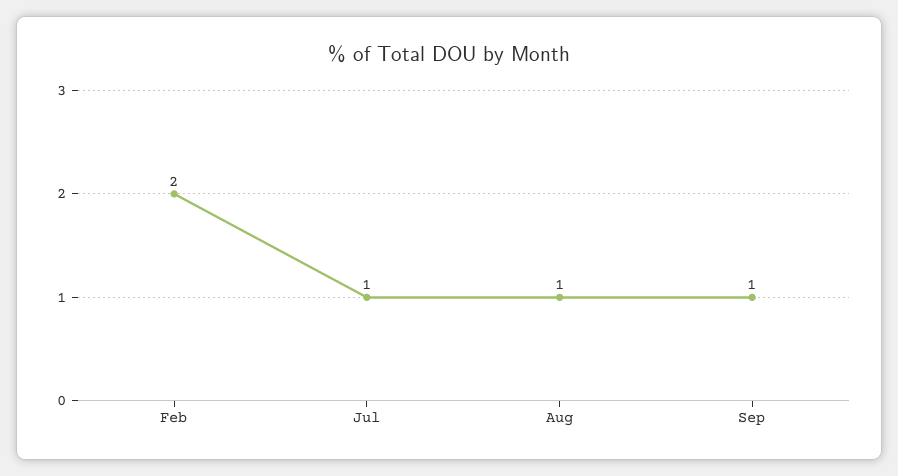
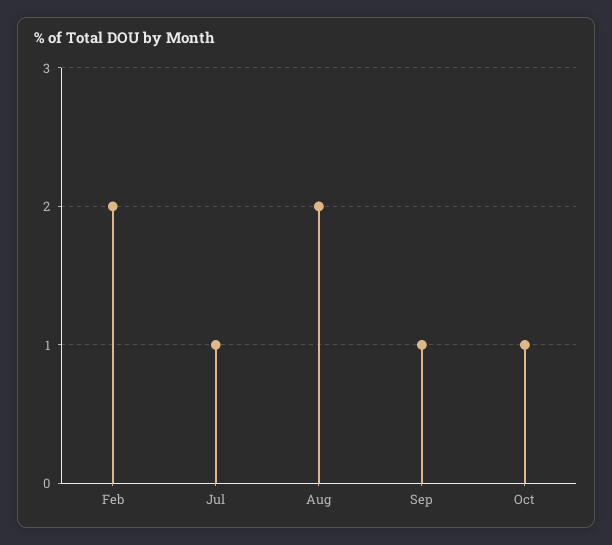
Aug: 1 -> 2
Oct: none -> 1

